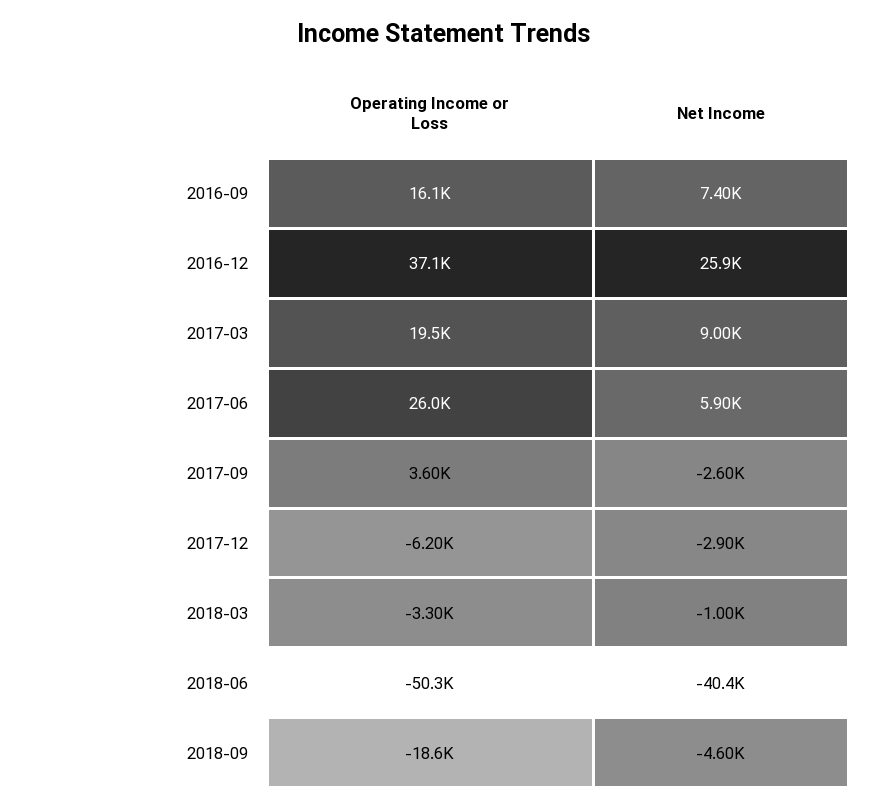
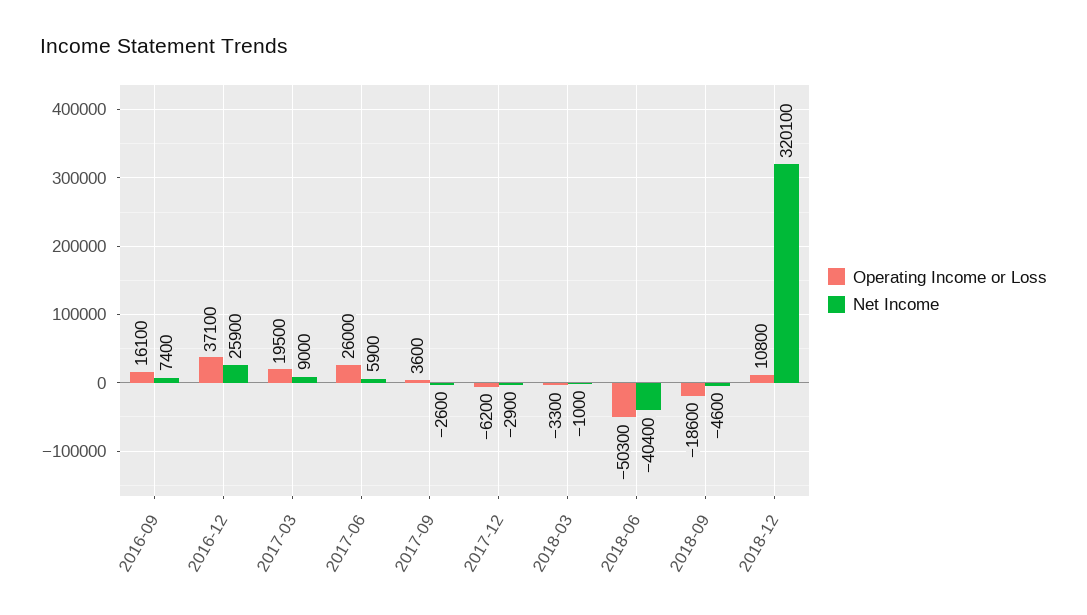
Operating Income or Loss, 2018-12: none -> 10800
Net Income, 2018-12: none -> 320100

